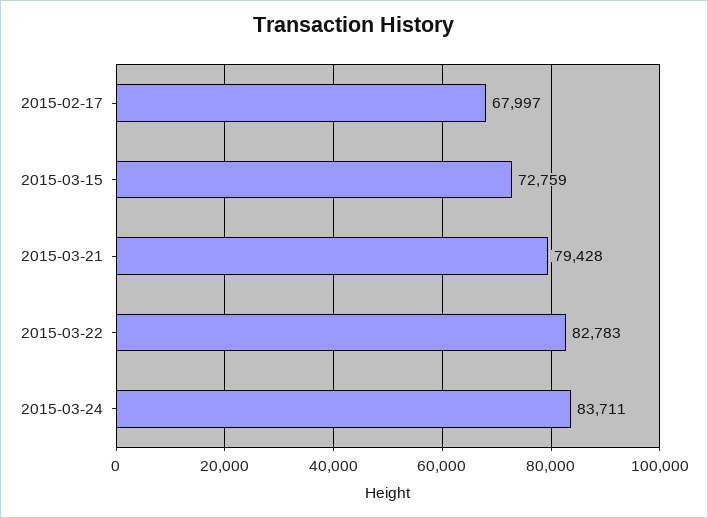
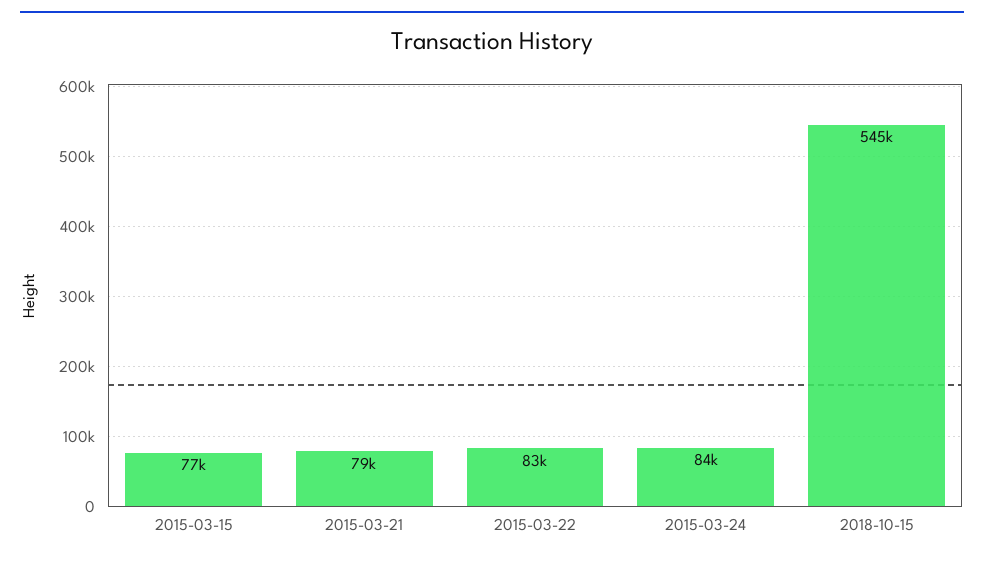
2015-02-17: 67997 -> none
2015-03-15: 72759 -> 77000
2018-10-15: none -> 545000

